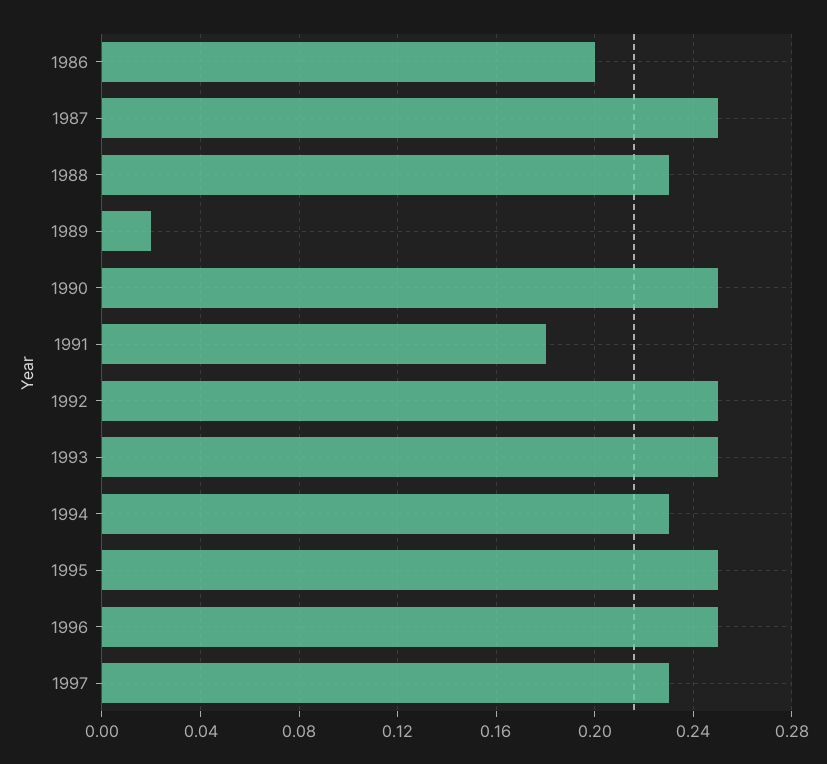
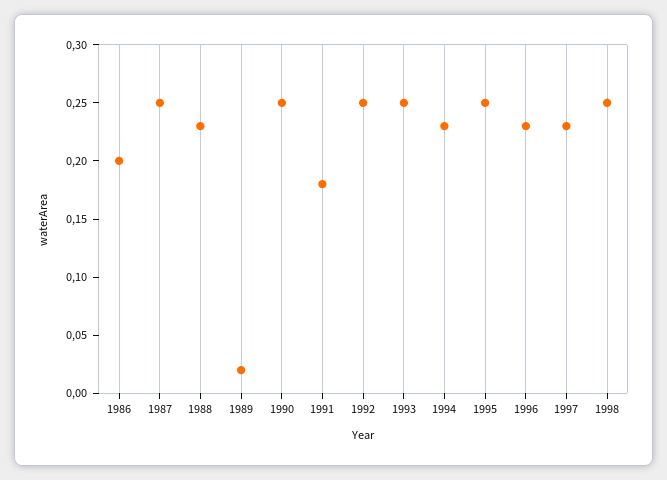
1996: 0.25 -> 0.23
1998: none -> 0.25

